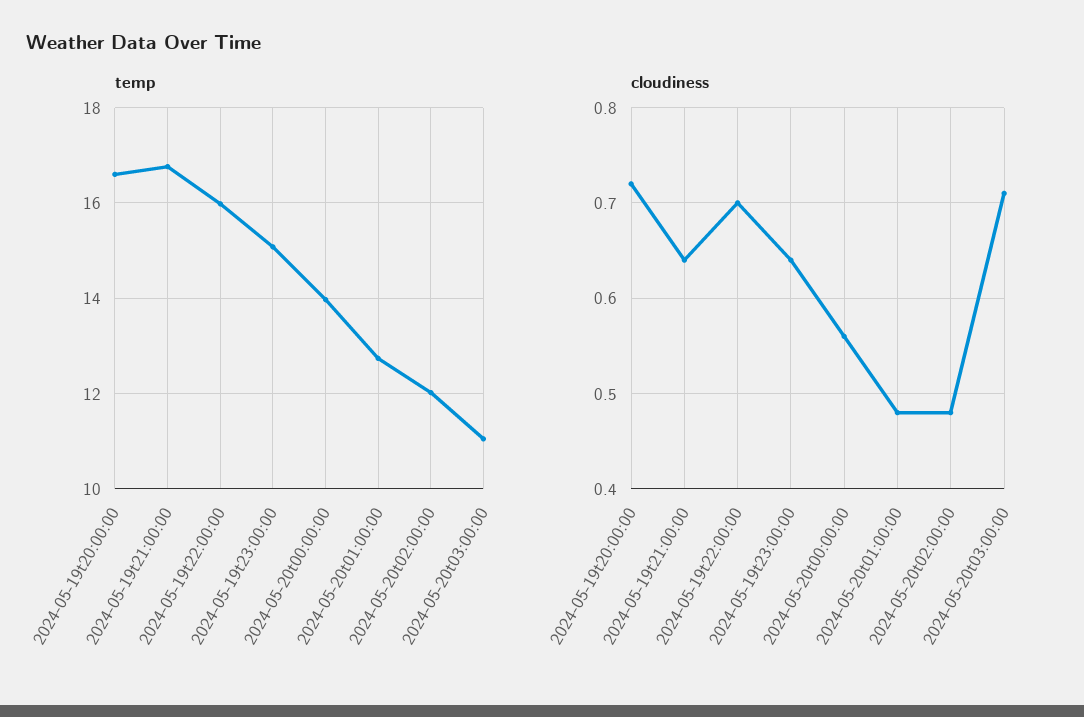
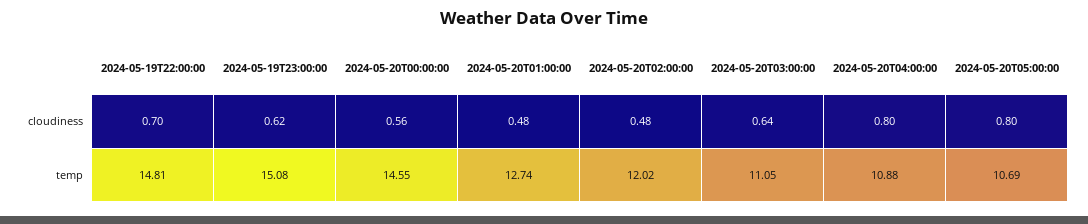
temp, 2024-05-19t20:00:00: 16.6 -> none
temp, 2024-05-19t21:00:00: 16.8 -> none
temp, 2024-05-19t22:00:00: 16 -> 14.81
temp, 2024-05-20t00:00:00: 14 -> 14.55
cloudiness, 2024-05-19t20:00:00: 0.72 -> none
cloudiness, 2024-05-19t21:00:00: 0.64 -> none
cloudiness, 2024-05-19t23:00:00: 0.64 -> 0.62
cloudiness, 2024-05-20t03:00:00: 0.71 -> 0.64
cloudiness, 2024-05-20T04:00:00: none -> 0.8
cloudiness, 2024-05-20T05:00:00: none -> 0.8
temp, 2024-05-20T04:00:00: none -> 10.88
temp, 2024-05-20T05:00:00: none -> 10.69

